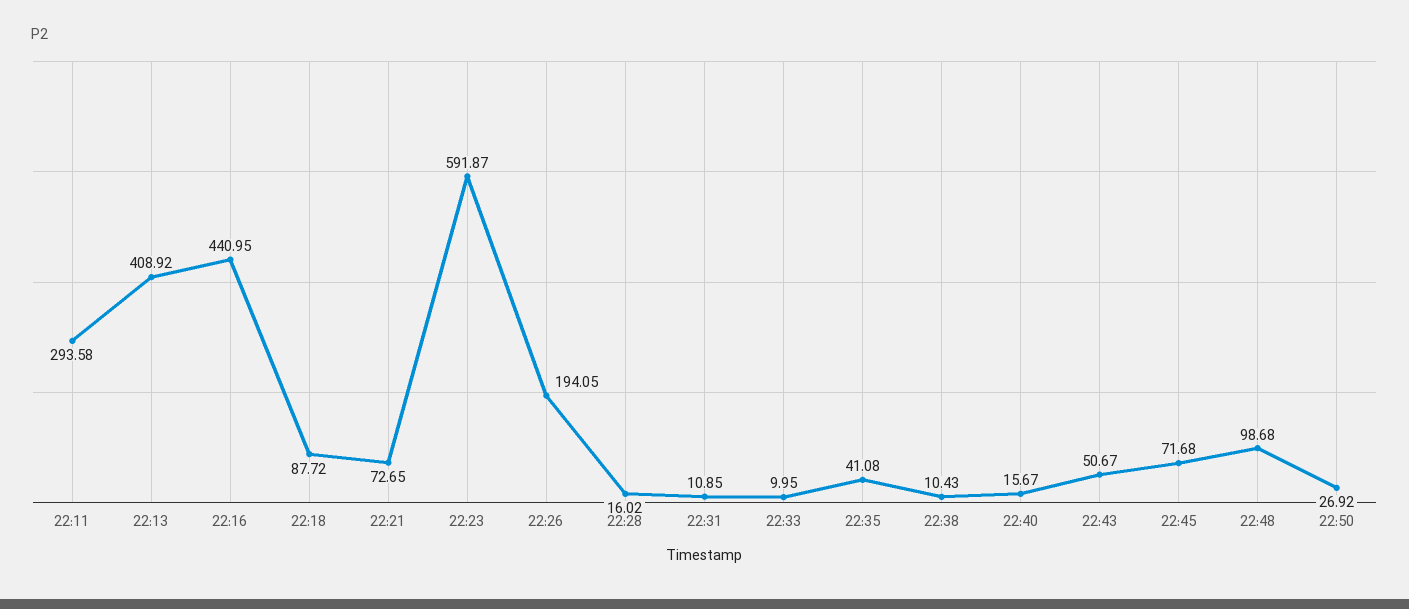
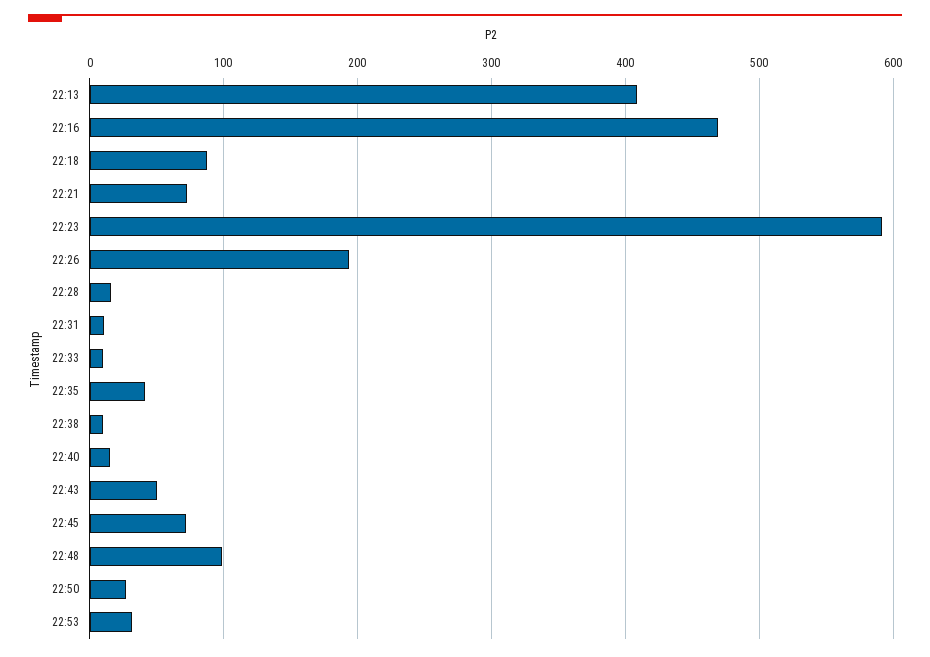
22:11: 293.58 -> none
22:16: 440.95 -> 470
22:53: none -> 30

